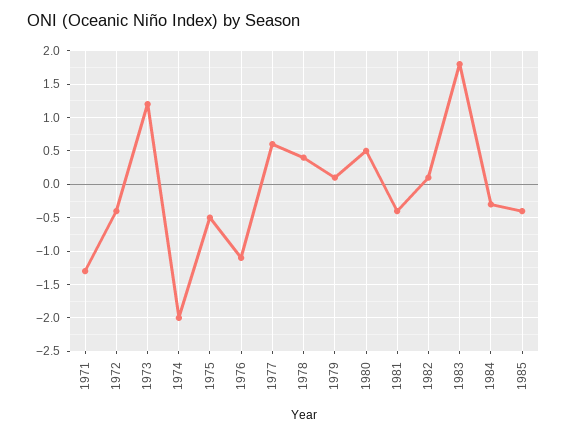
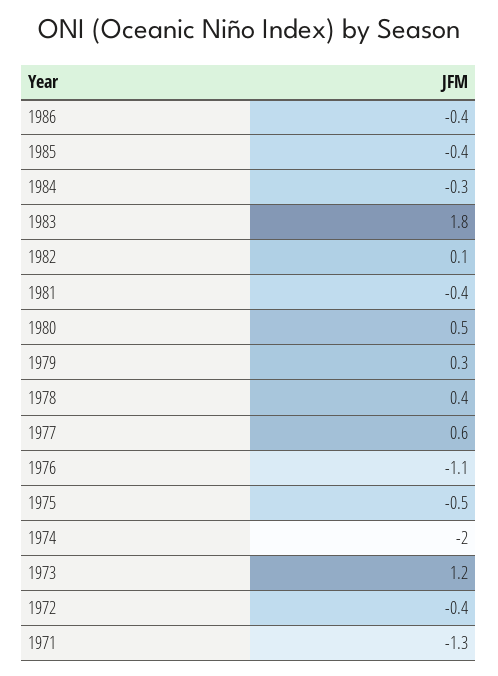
1979: 0.1 -> 0.3
1986: none -> -0.4

